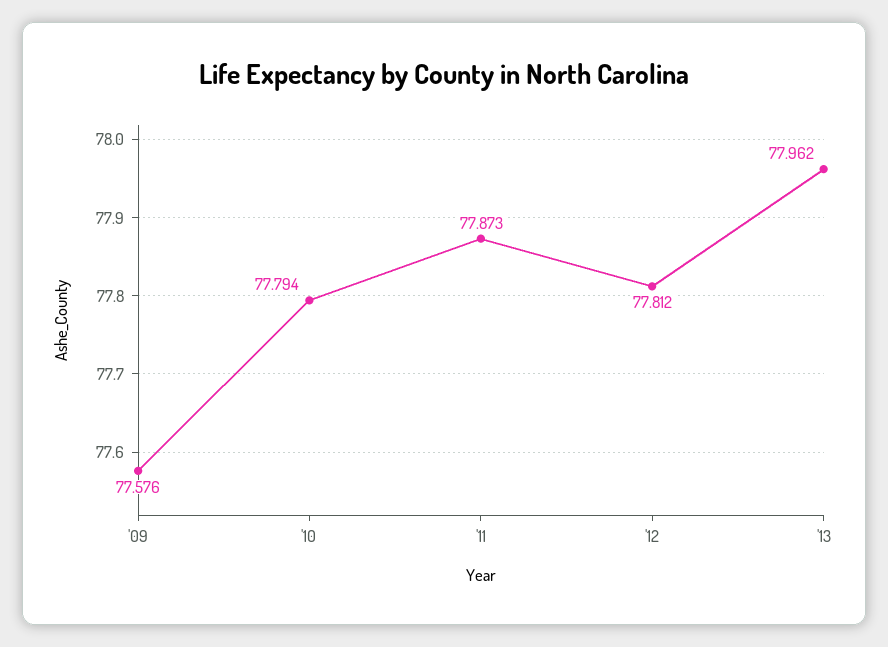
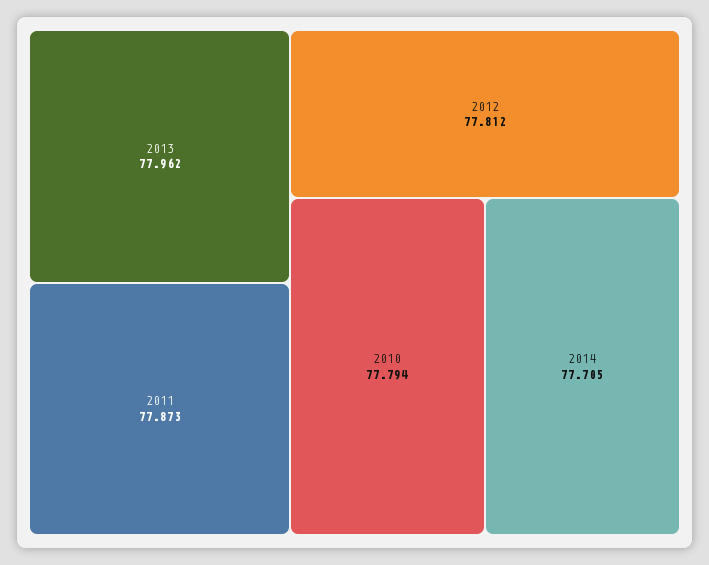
'09: 77.576 -> none
2014: none -> 77.705

